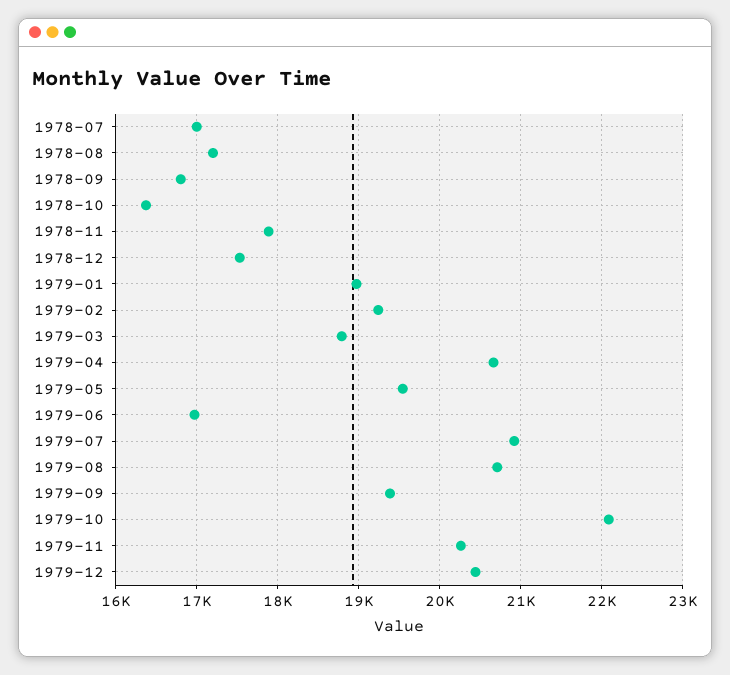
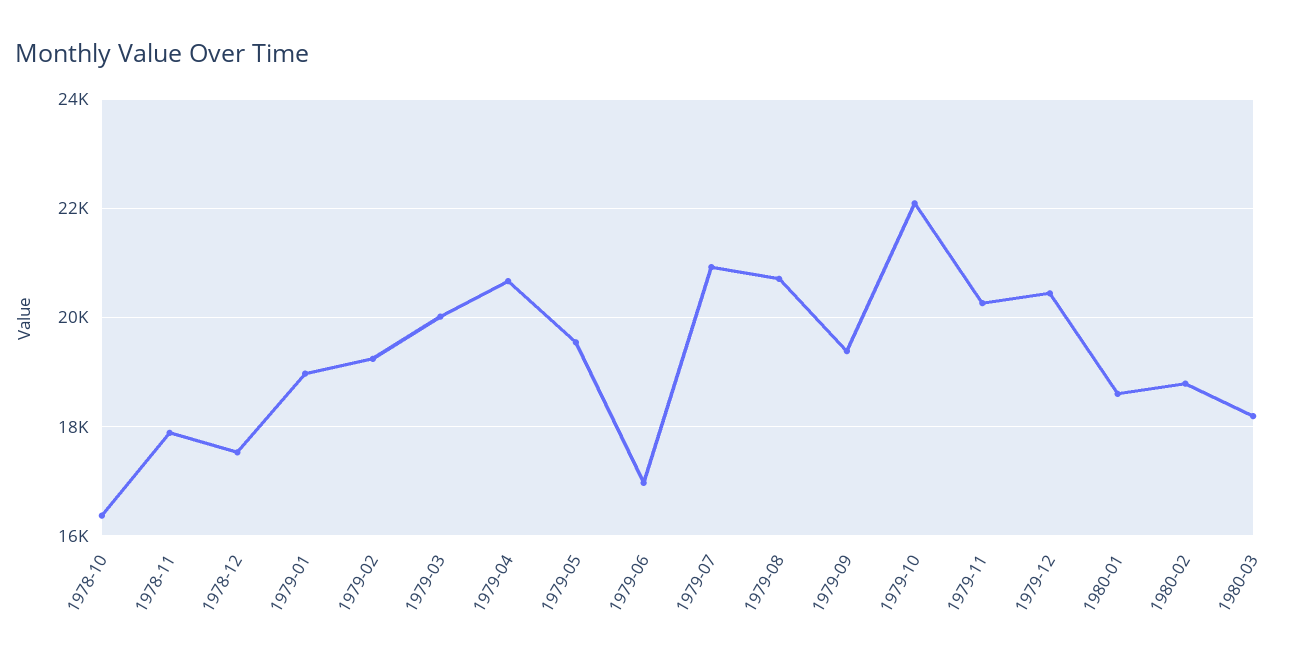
1978-07: 17000 -> none
1978-08: 17200 -> none
1978-09: 16800 -> none
1979-03: 18800 -> 20000
1980-01: none -> 18600
1980-02: none -> 18800
1980-03: none -> 18200

